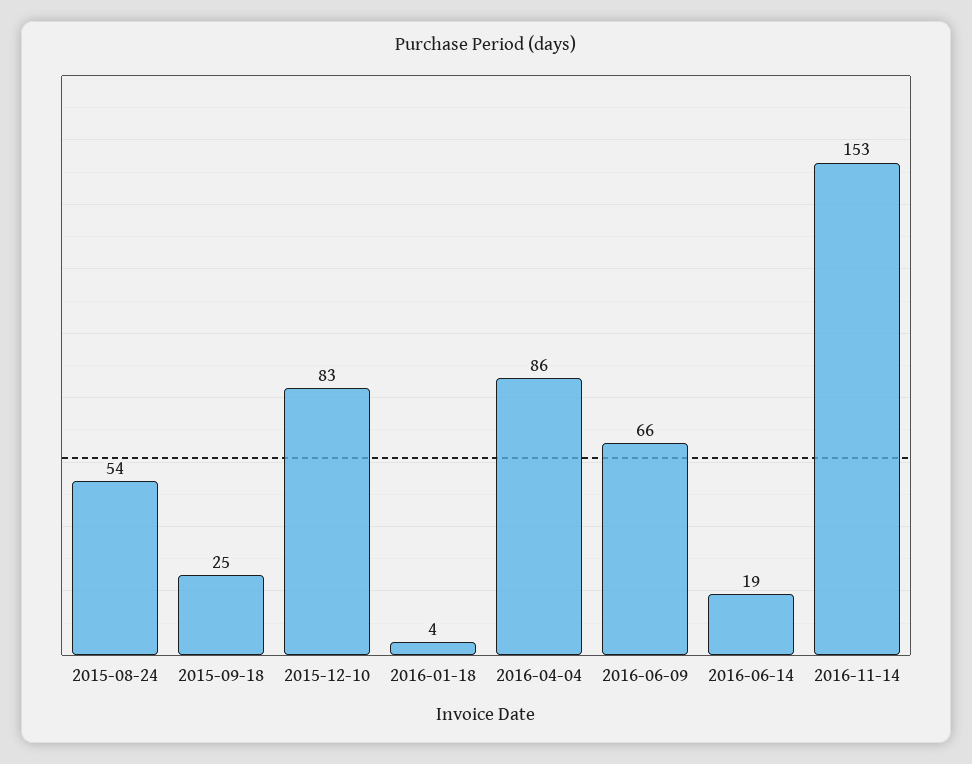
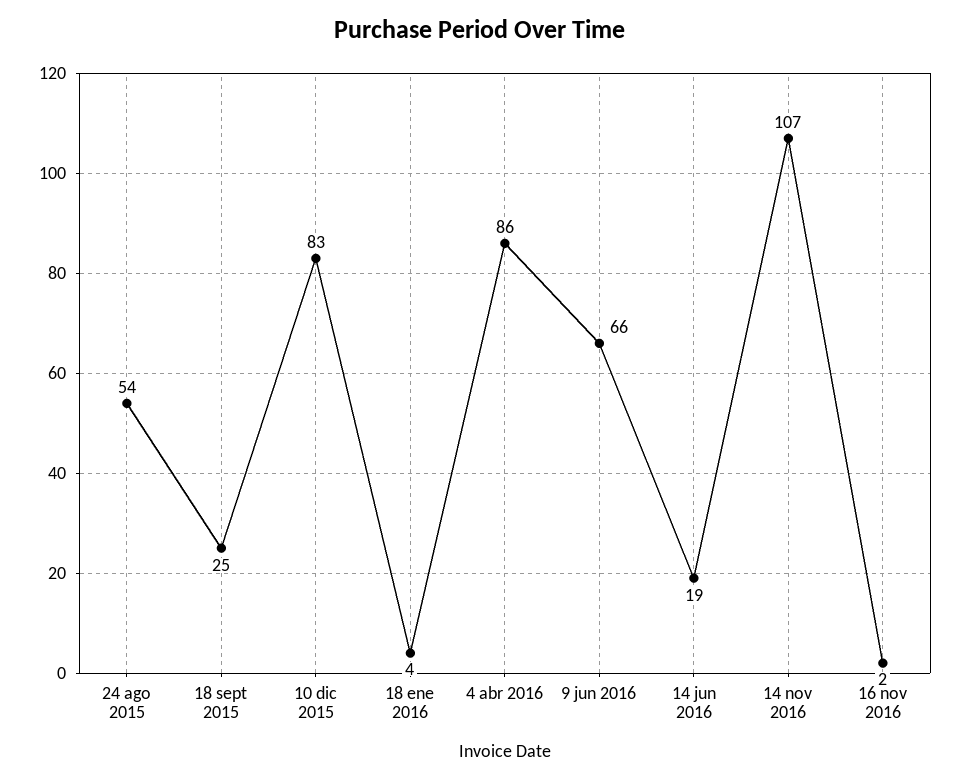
2016-11-14: 153 -> 107
16 nov 2016: none -> 2

